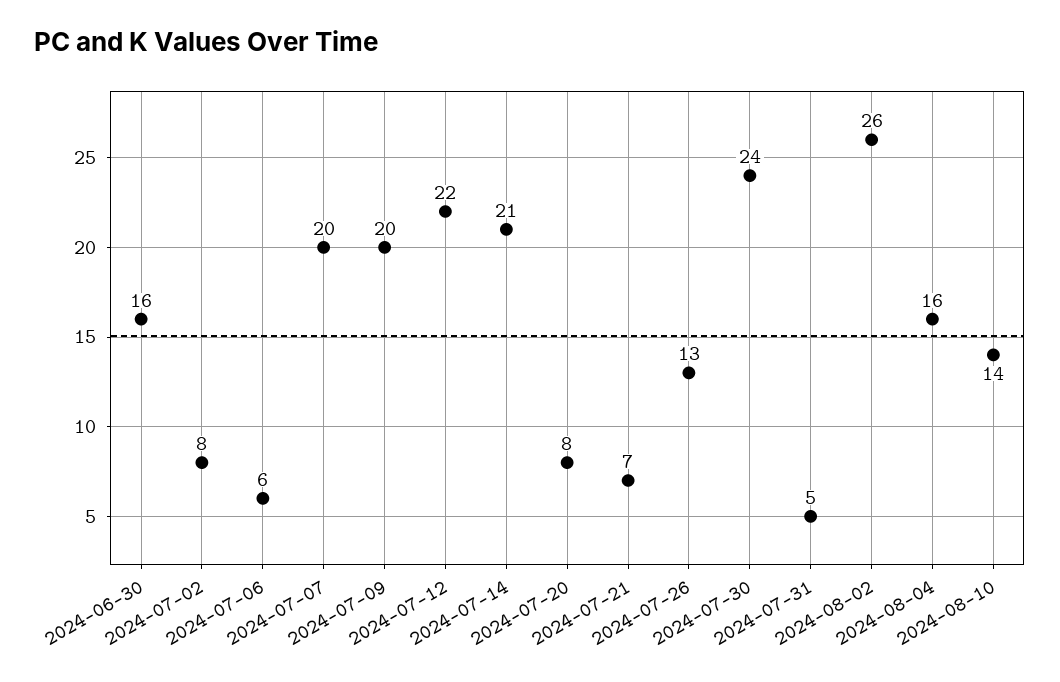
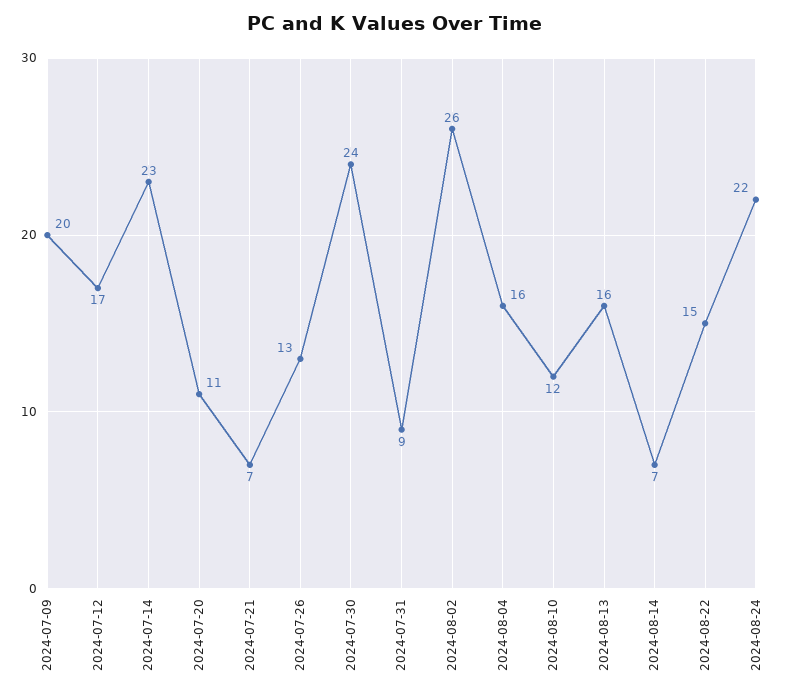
2024-06-30: 16 -> none
2024-07-02: 8 -> none
2024-07-06: 6 -> none
2024-07-07: 20 -> none
2024-07-12: 22 -> 17
2024-07-14: 21 -> 23
2024-07-20: 8 -> 11
2024-07-31: 5 -> 9
2024-08-10: 14 -> 12
2024-08-13: none -> 16
2024-08-14: none -> 7
2024-08-22: none -> 15
2024-08-24: none -> 22

